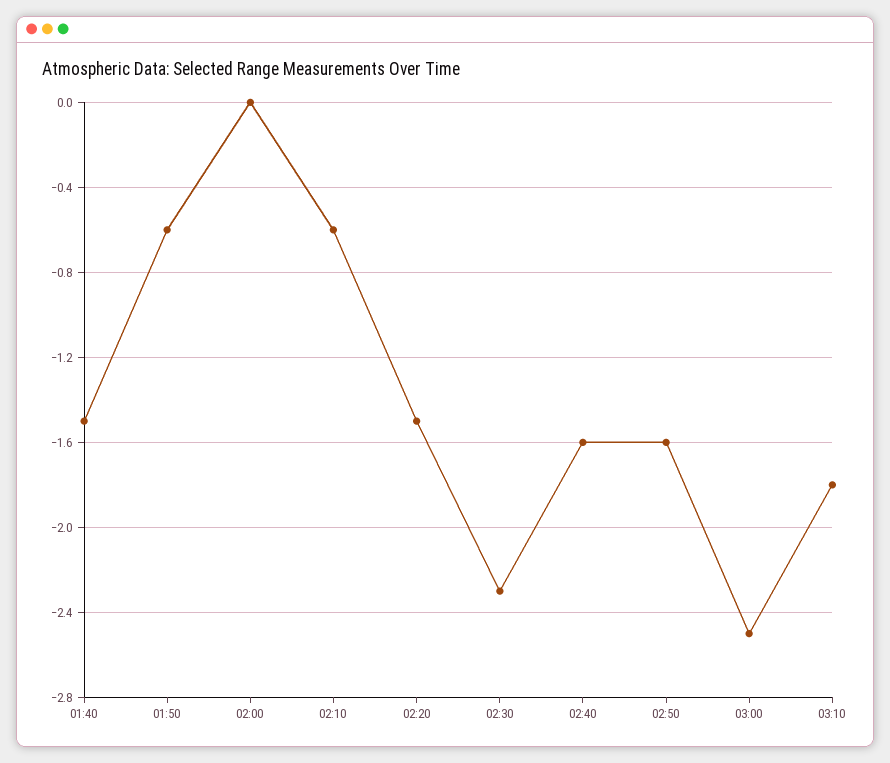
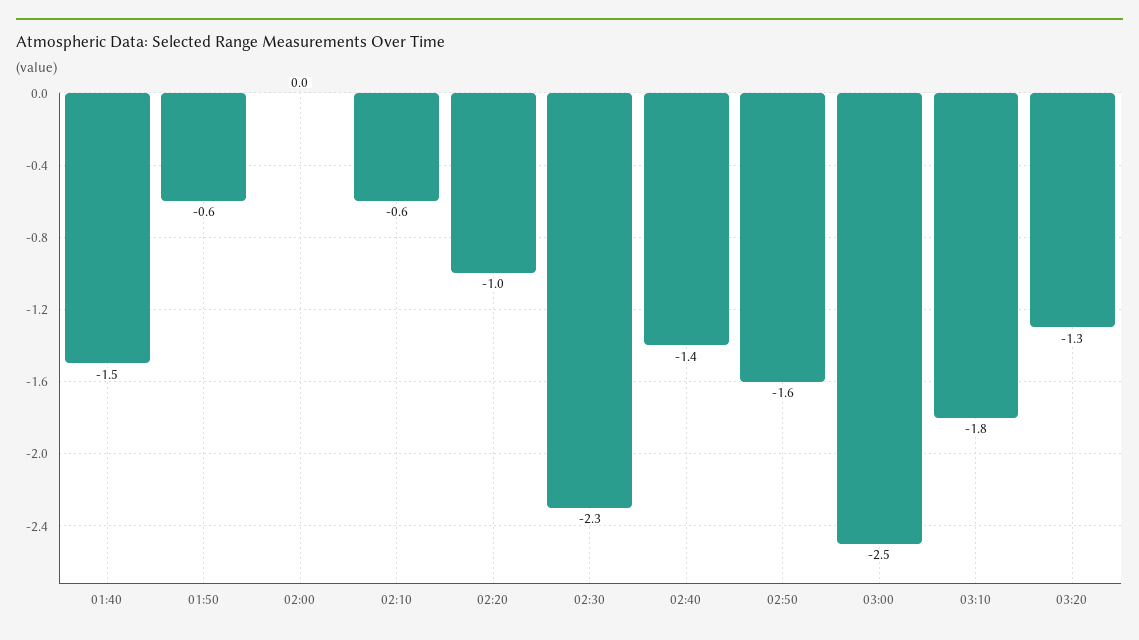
02:20: -1.5 -> -1
02:40: -1.6 -> -1.4
03:20: none -> -1.3

